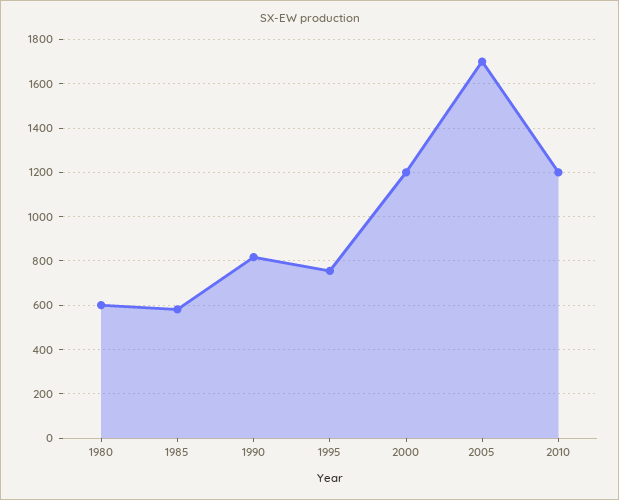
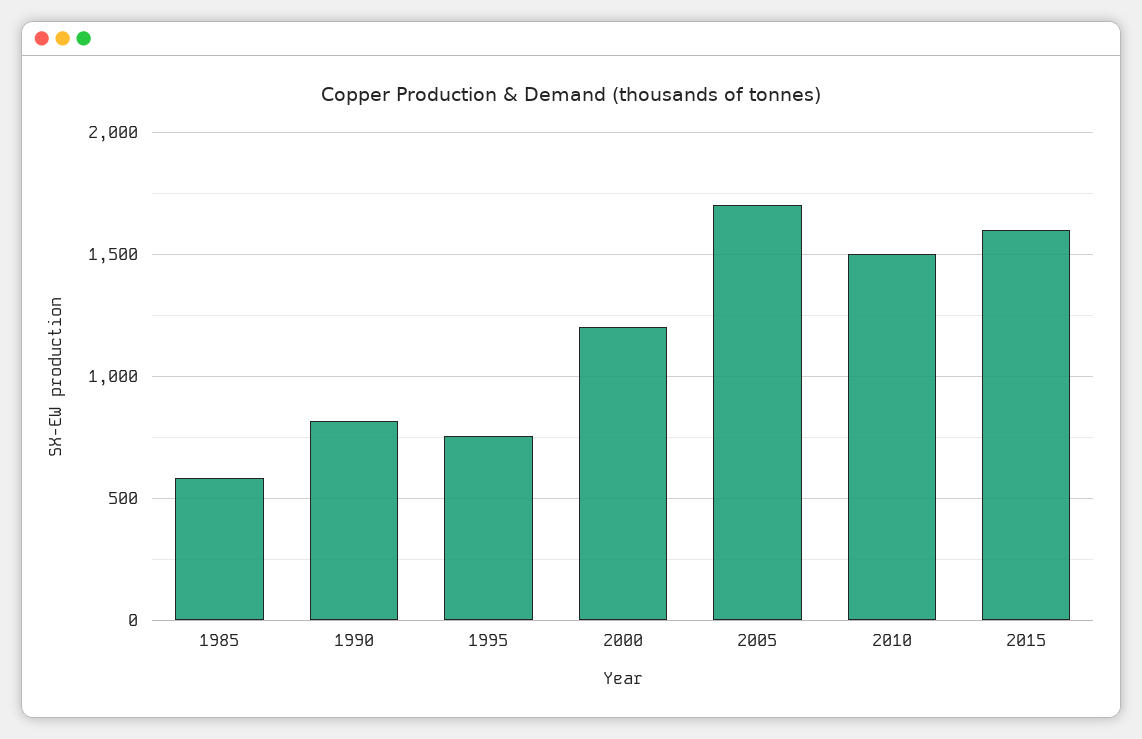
1980: 600 -> none
2010: 1200 -> 1500
2015: none -> 1600

